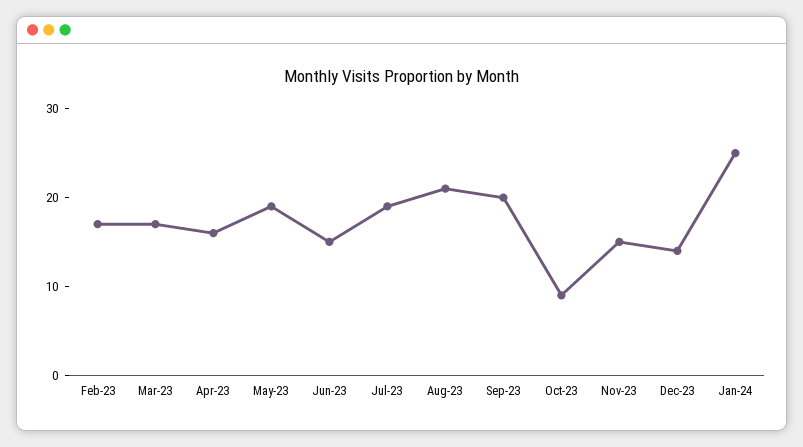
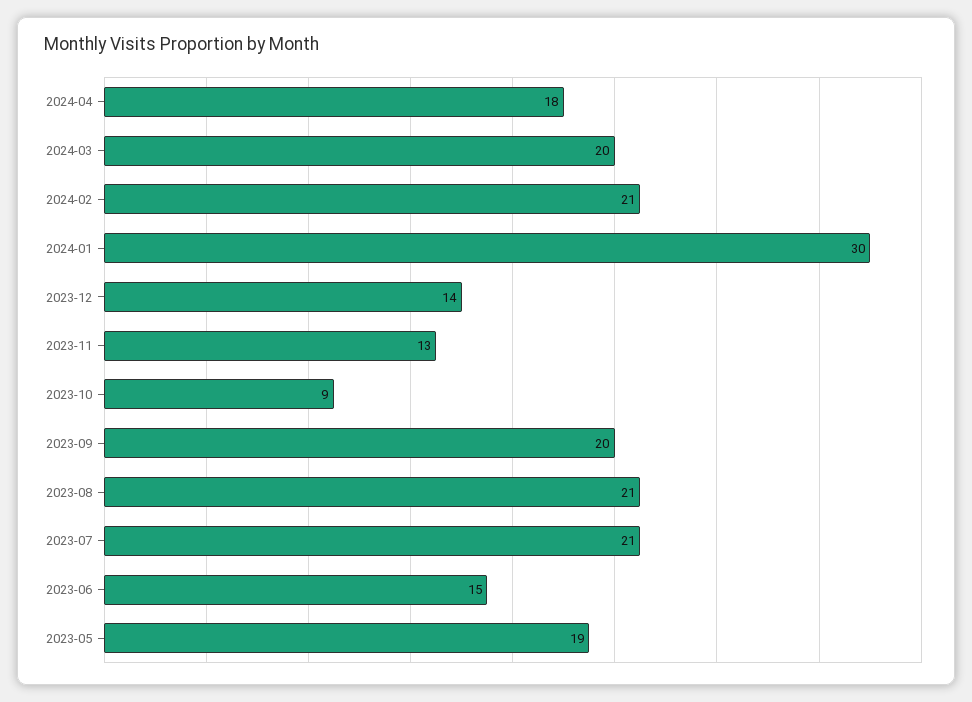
Feb-23: 17 -> none
Mar-23: 17 -> none
Apr-23: 16 -> none
Jul-23: 19 -> 21
Nov-23: 15 -> 13
Jan-24: 25 -> 30
2024-04: none -> 18
2024-03: none -> 20
2024-02: none -> 21

